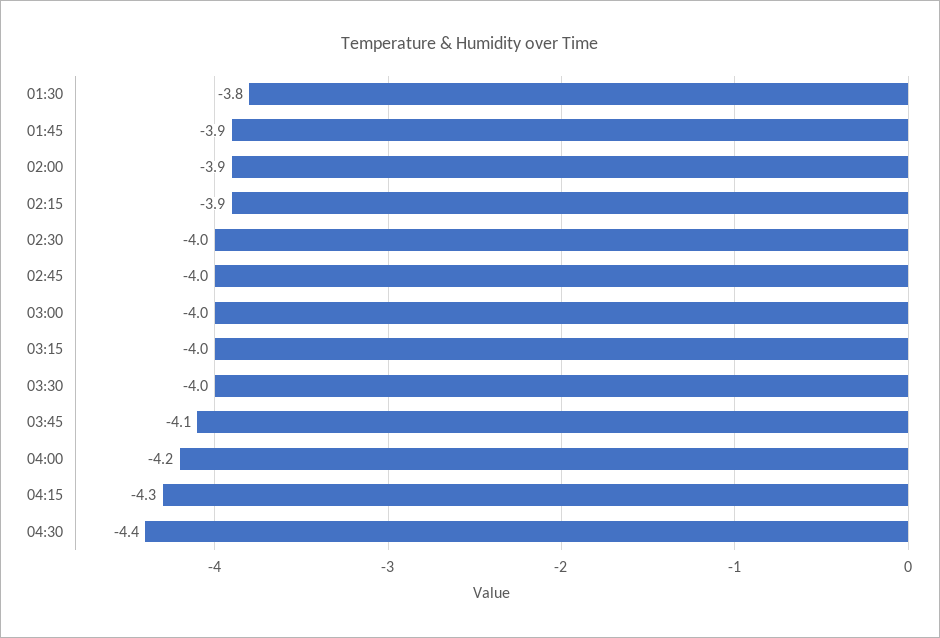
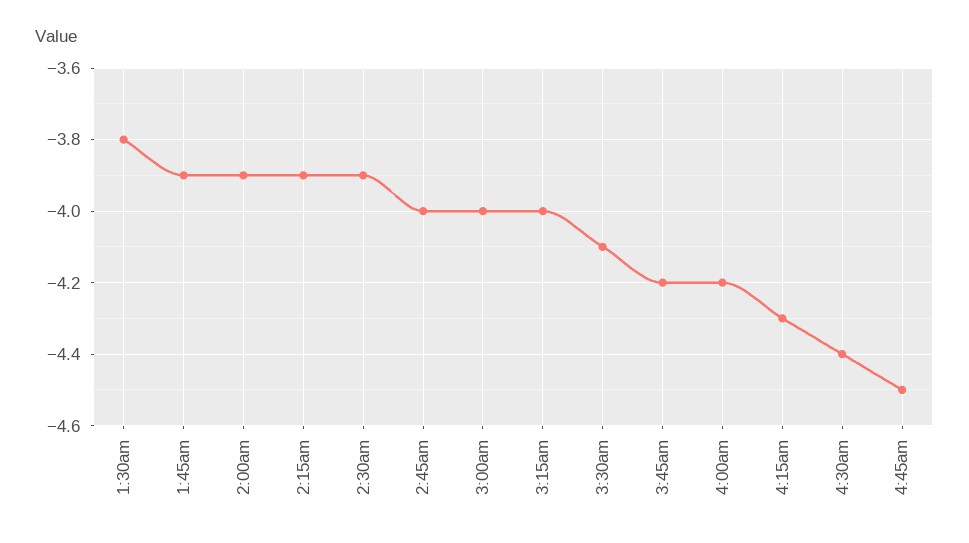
02:30: -4 -> -3.9
03:30: -4 -> -4.1
03:45: -4.1 -> -4.2
4:45am: none -> -4.5

